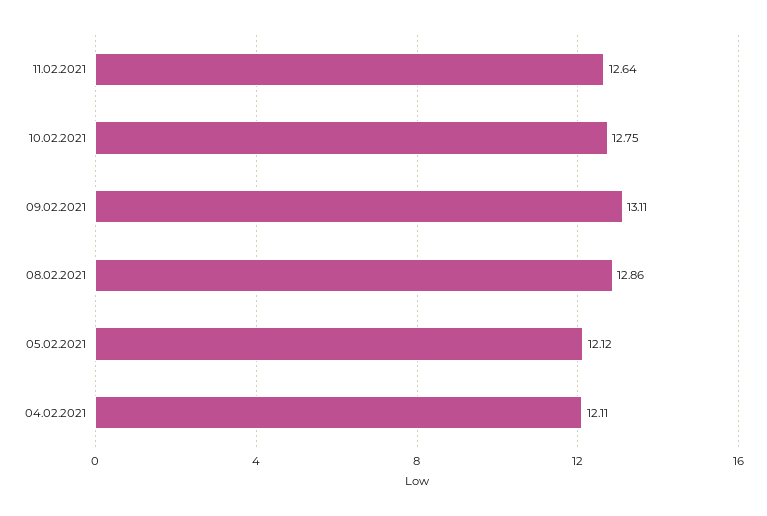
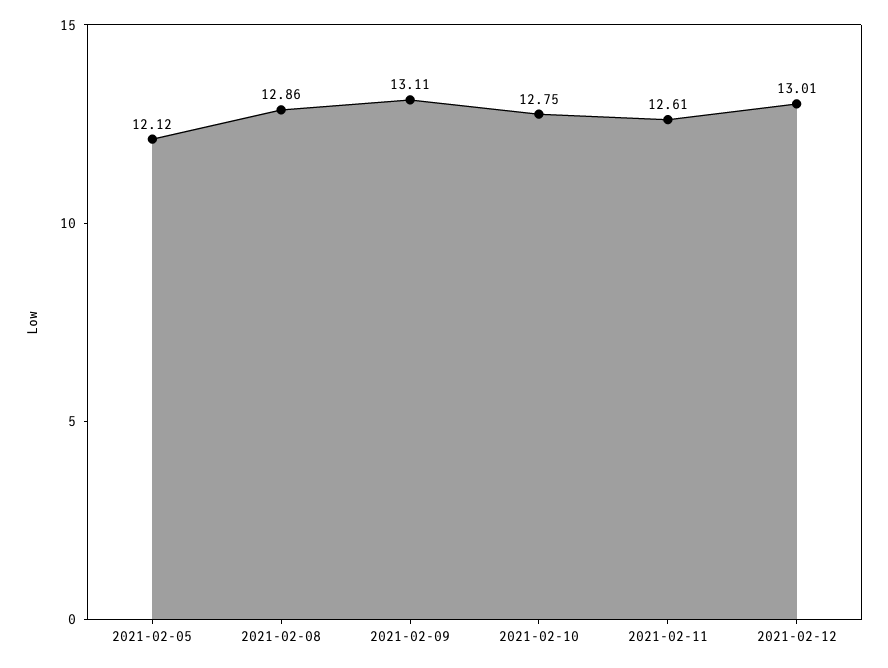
11.02.2021: 12.64 -> 12.61
04.02.2021: 12.11 -> none
2021-02-12: none -> 13.01

